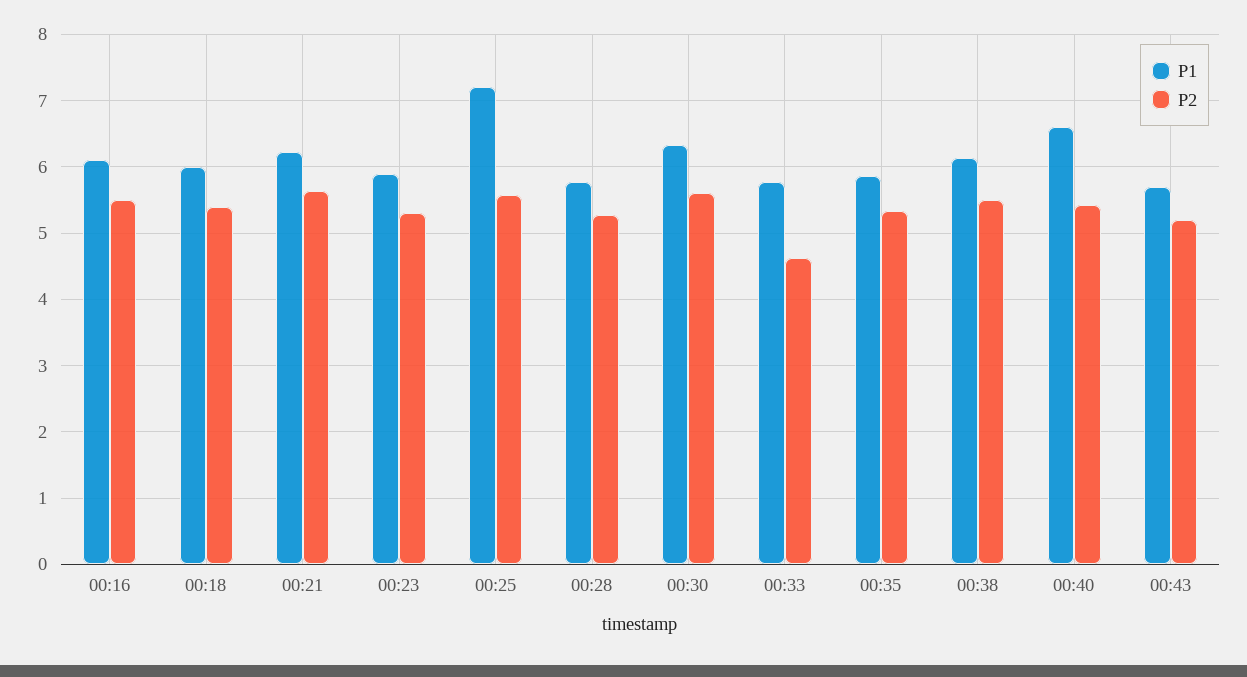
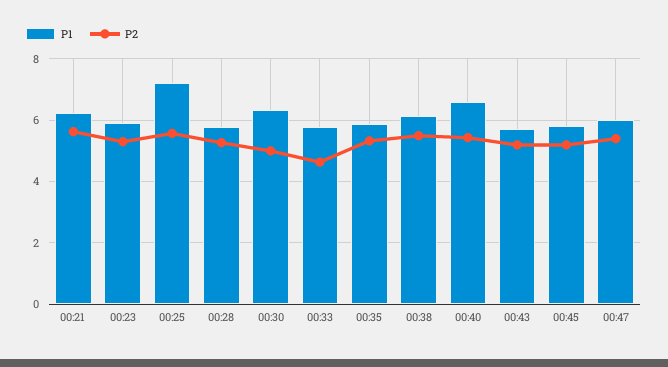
P1, 00:16: 6.1 -> none
P2, 00:16: 5.5 -> none
P1, 00:18: 6 -> none
P2, 00:18: 5.4 -> none
P2, 00:30: 5.6 -> 5
P1, 00:45: none -> 5.8
P2, 00:45: none -> 5.2
P1, 00:47: none -> 6
P2, 00:47: none -> 5.4

